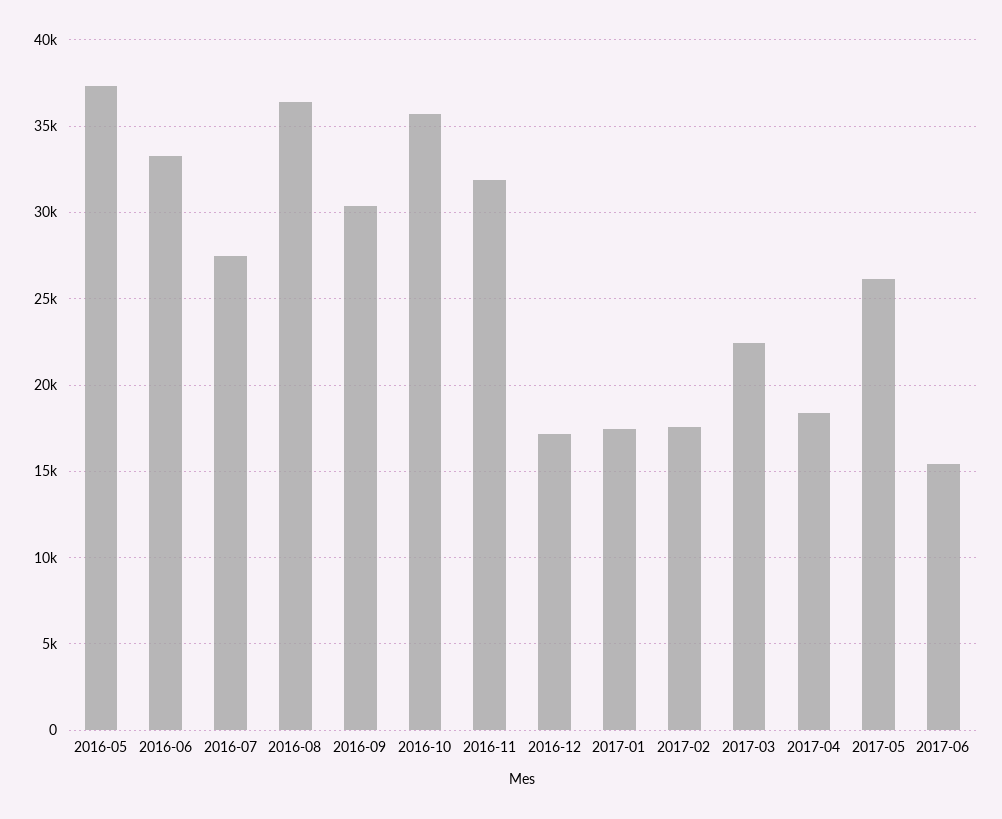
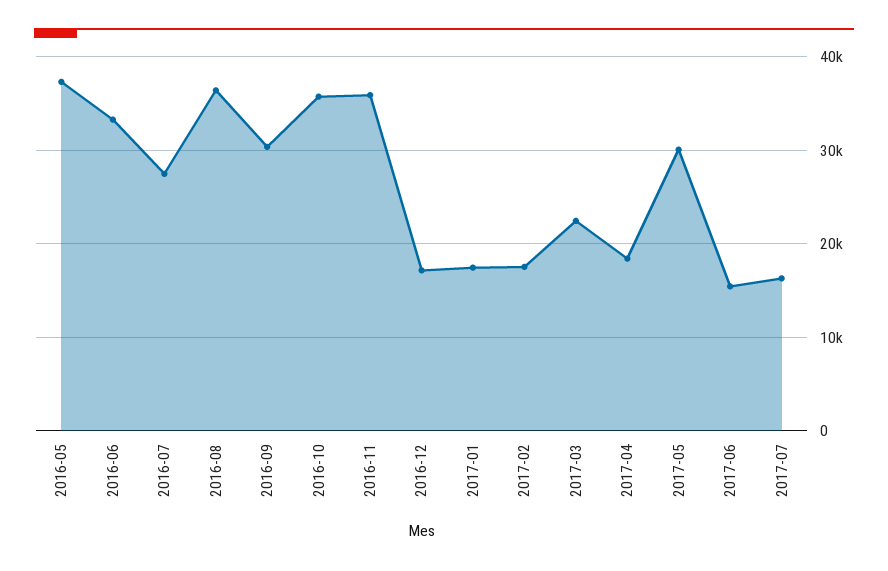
2016-11: 32000 -> 36000
2017-05: 26000 -> 30000
2017-07: none -> 16000

